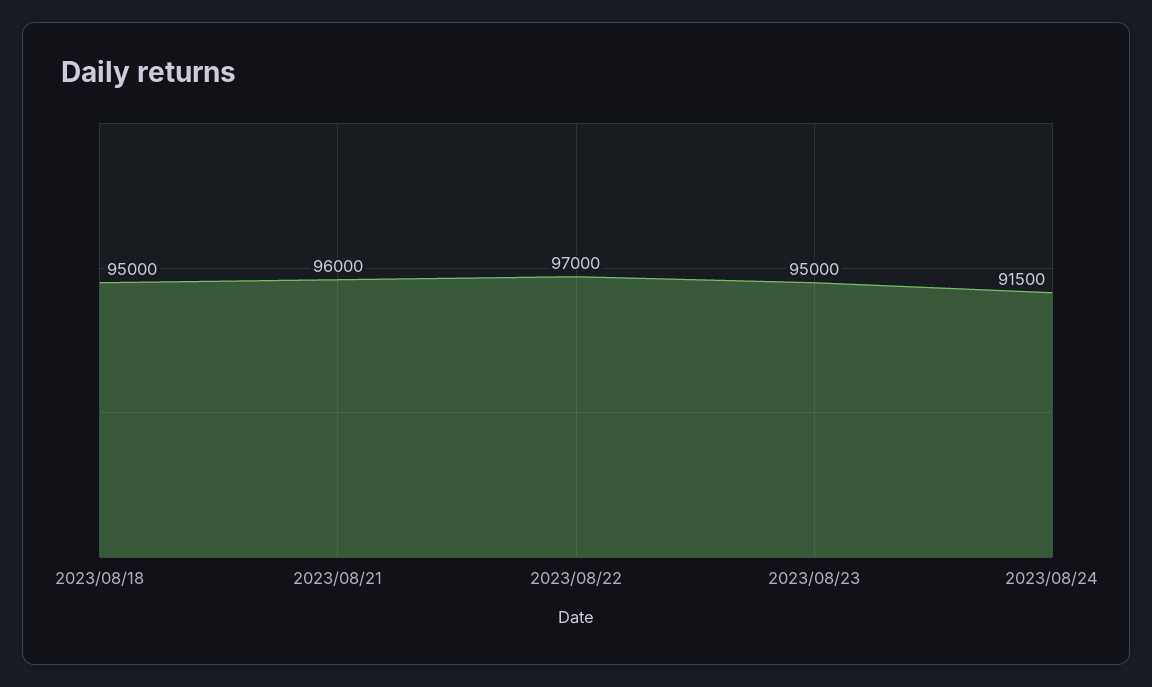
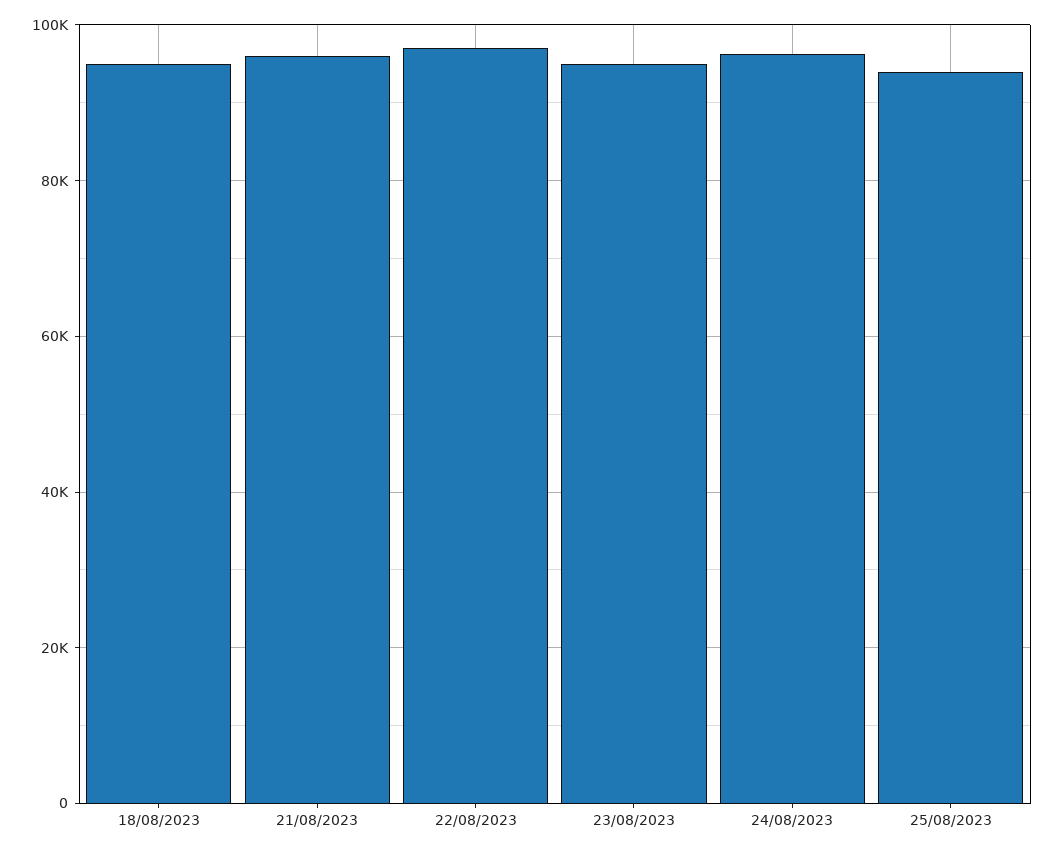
2023/08/24: 91500 -> 96000
25/08/2023: none -> 94000

